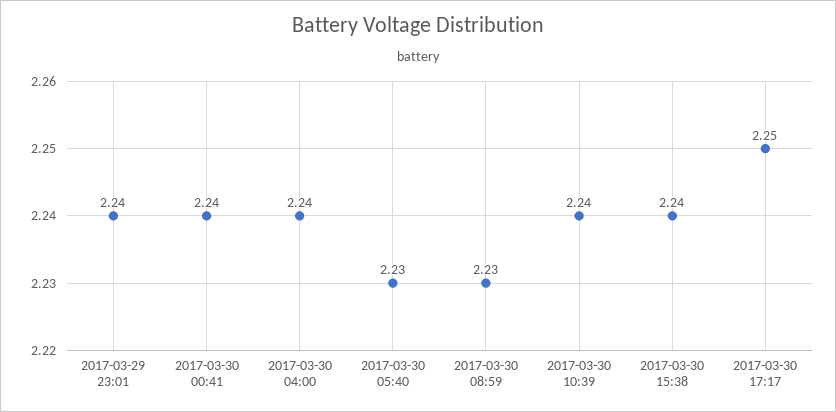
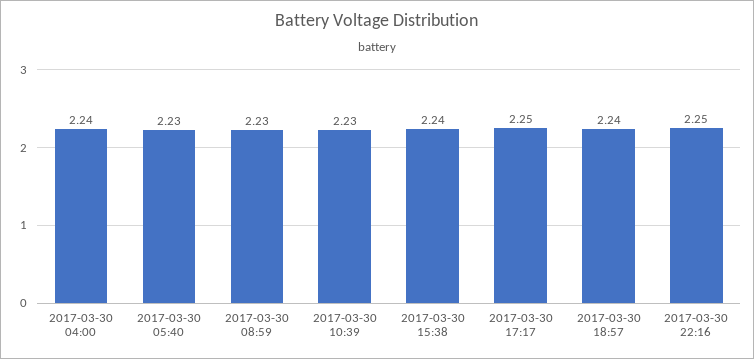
2017-03-29 23:01: 2.24 -> none
2017-03-30 00:41: 2.24 -> none
2017-03-30 10:39: 2.24 -> 2.23
2017-03-30 18:57: none -> 2.24
2017-03-30 22:16: none -> 2.25

